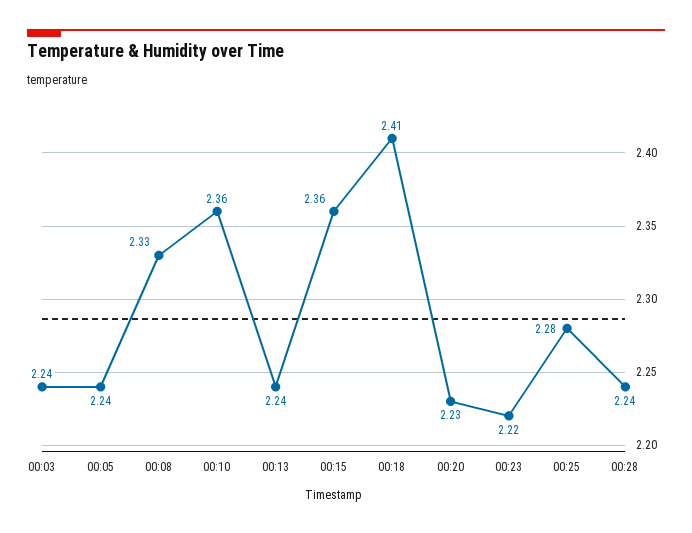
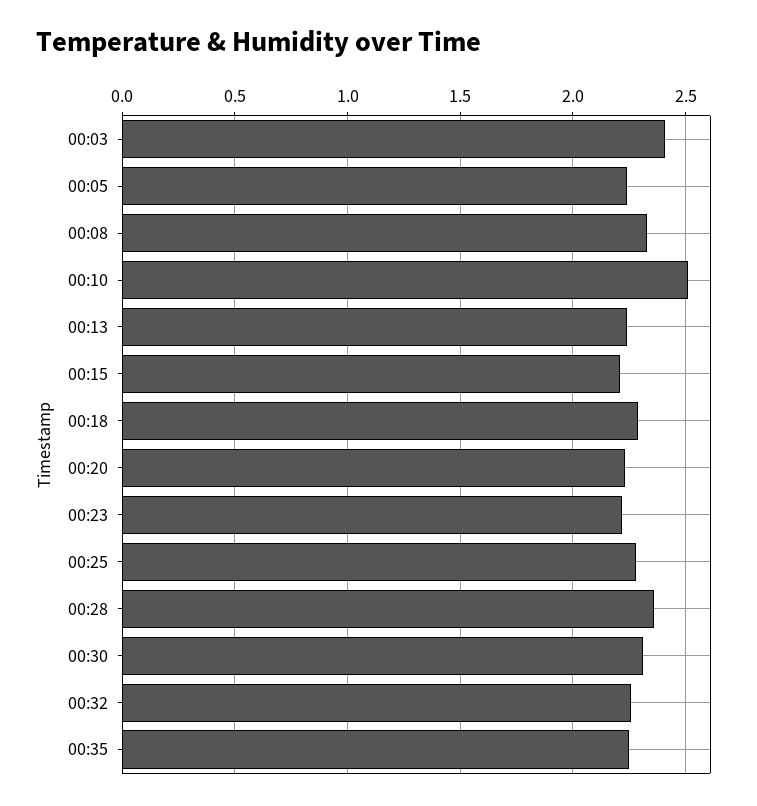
00:03: 2.24 -> 2.4
00:10: 2.36 -> 2.5
00:15: 2.36 -> 2.2
00:18: 2.41 -> 2.3
00:28: 2.24 -> 2.35
00:30: none -> 2.3
00:32: none -> 2.25
00:35: none -> 2.25

